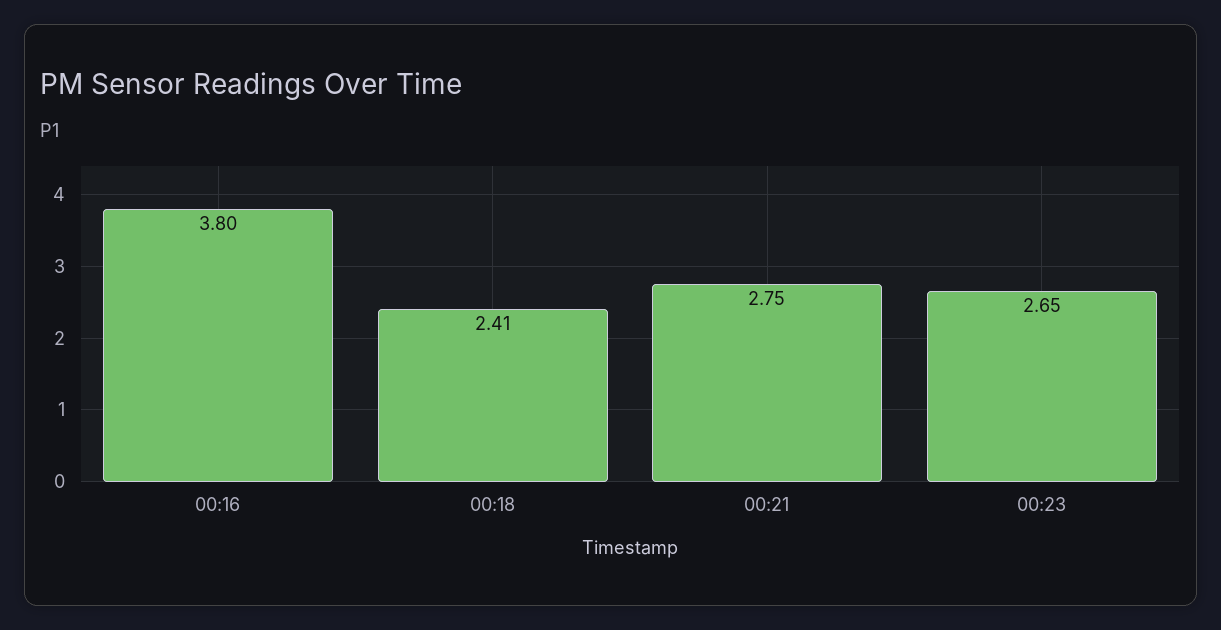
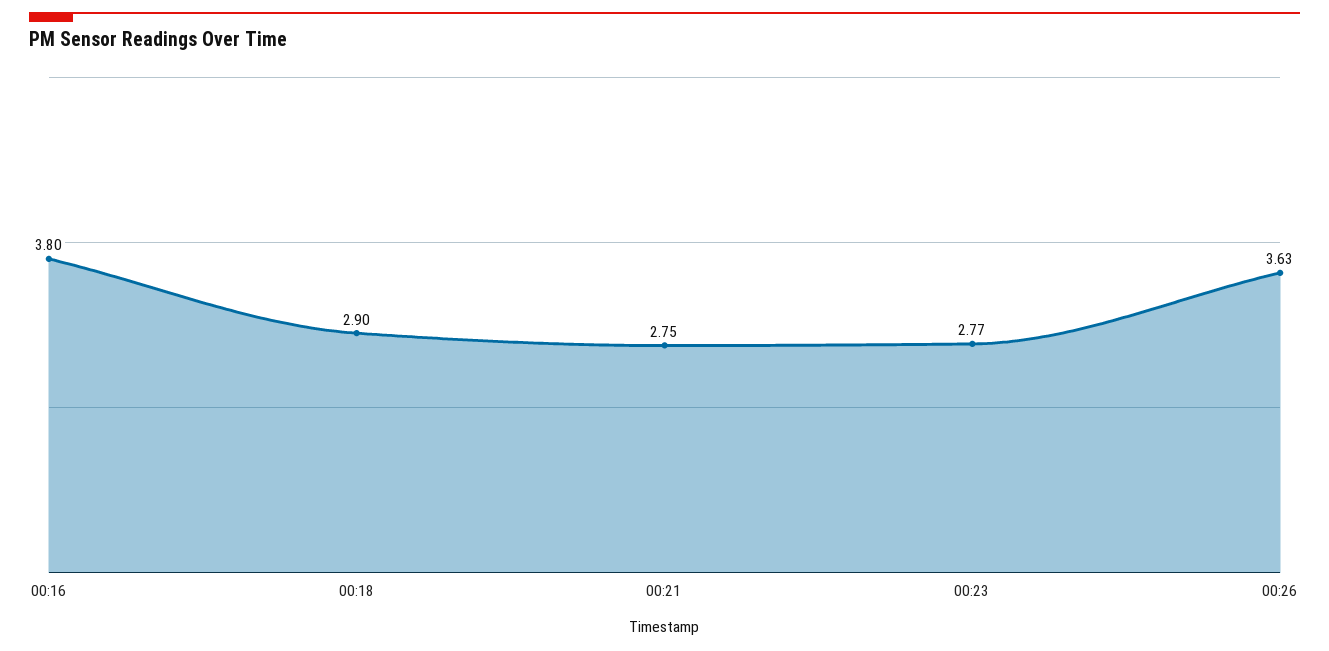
00:18: 2.41 -> 2.9
00:23: 2.65 -> 2.77
00:26: none -> 3.63

